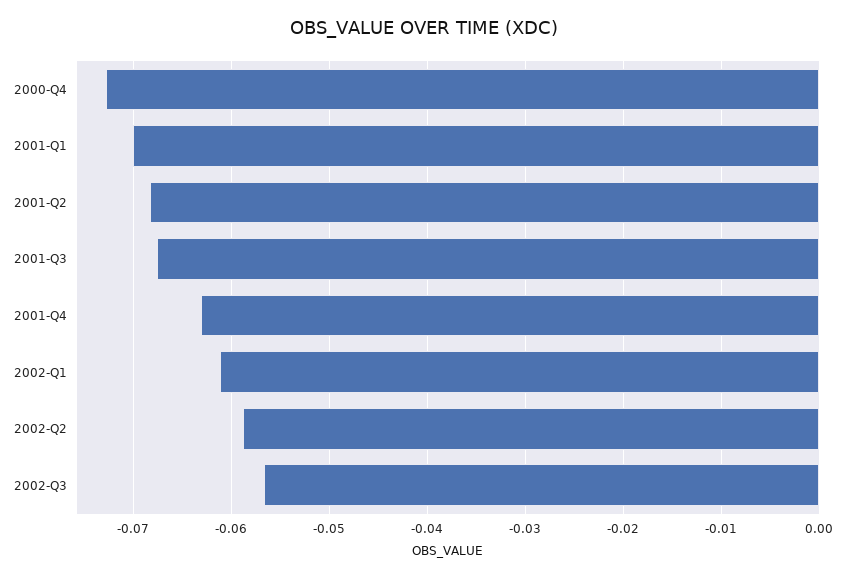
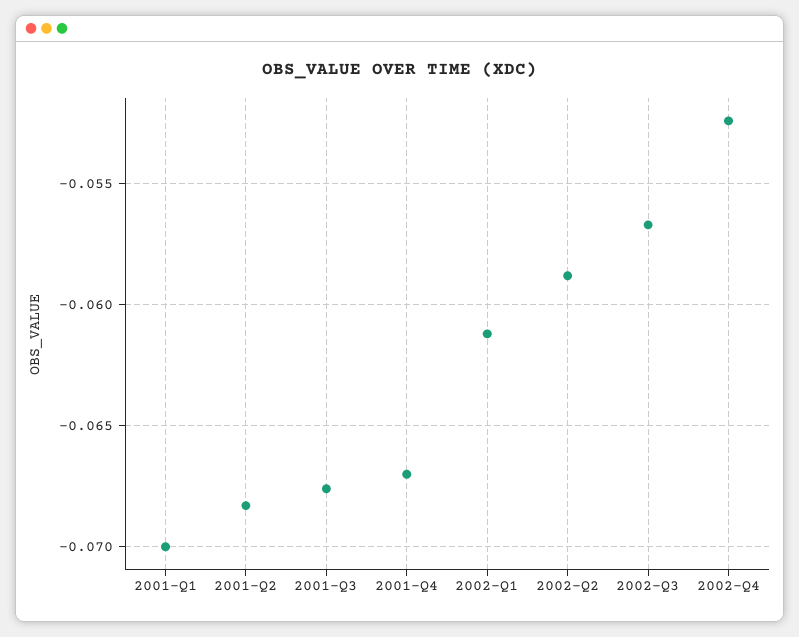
2000-Q4: -0.073 -> none
2001-Q4: -0.063 -> -0.067
2002-Q4: none -> -0.0525

